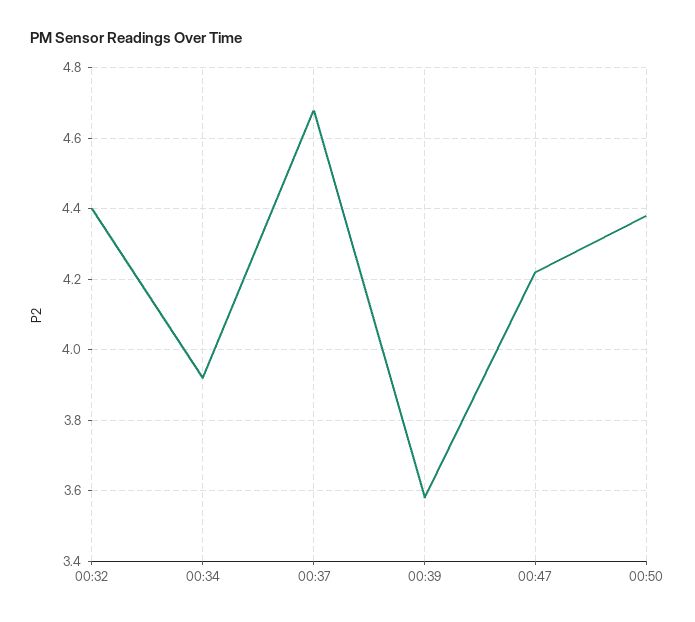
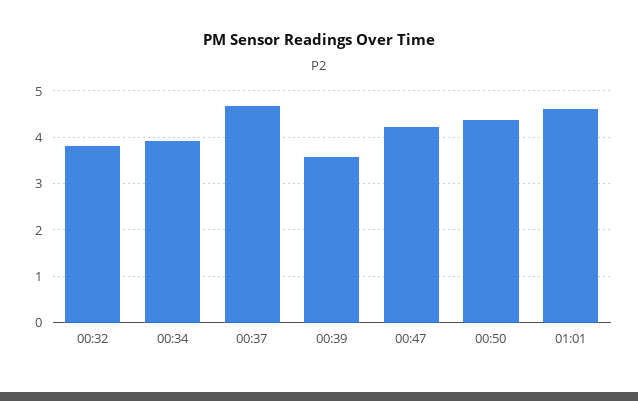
00:32: 4.4 -> 3.8
01:01: none -> 4.6

